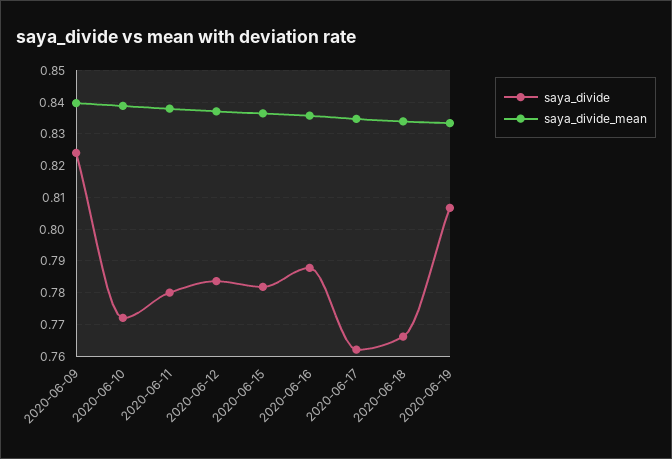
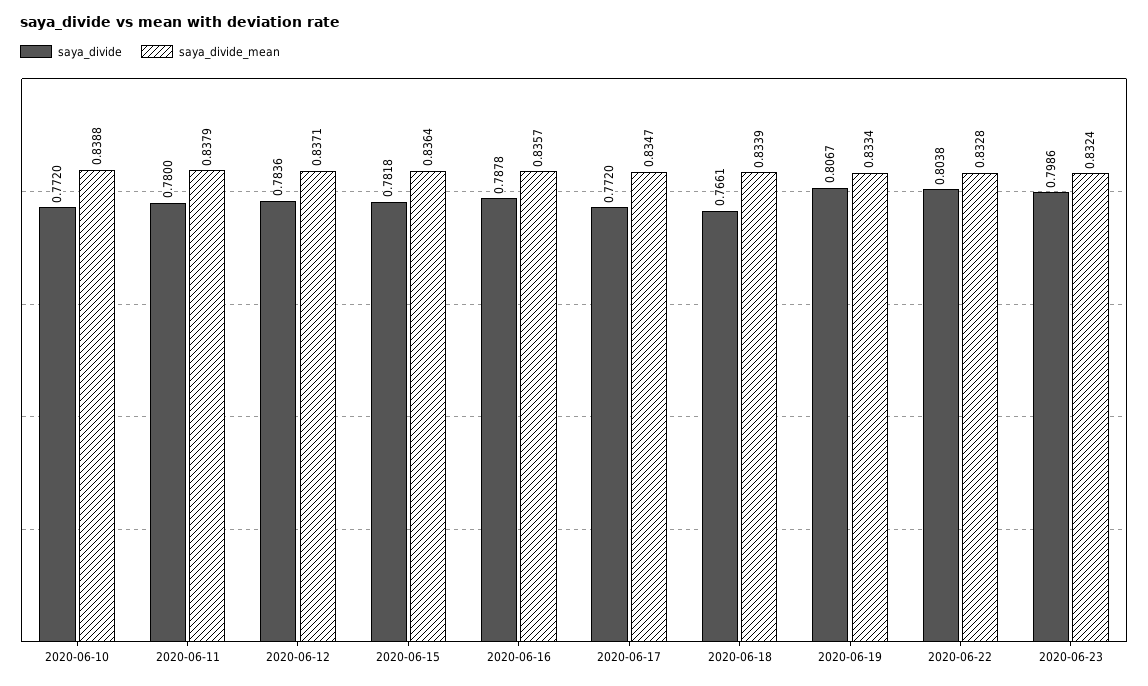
saya_divide, 2020-06-09: 0.824 -> none
saya_divide_mean, 2020-06-09: 0.84 -> none
saya_divide, 2020-06-17: 0.762 -> 0.772
saya_divide, 2020-06-22: none -> 0.8038
saya_divide_mean, 2020-06-22: none -> 0.8328
saya_divide, 2020-06-23: none -> 0.7986
saya_divide_mean, 2020-06-23: none -> 0.8324

